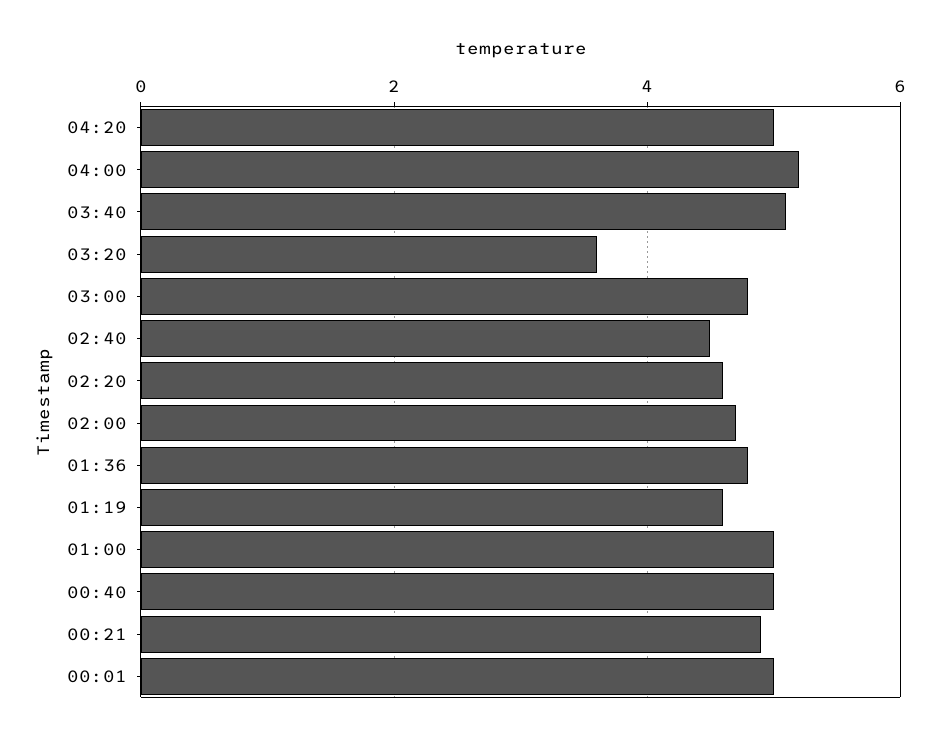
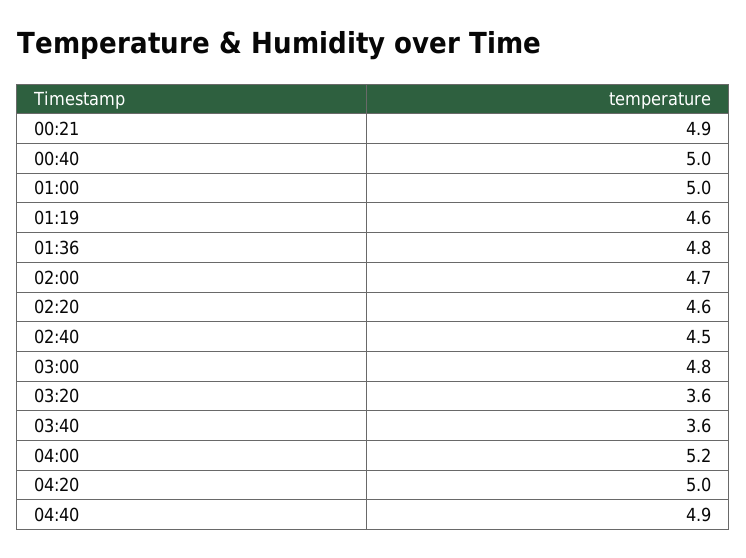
03:40: 5 -> 3.6
00:01: 5 -> none
04:40: none -> 4.9

